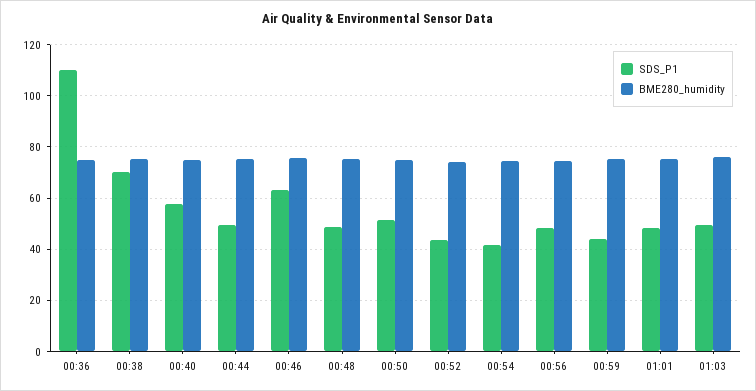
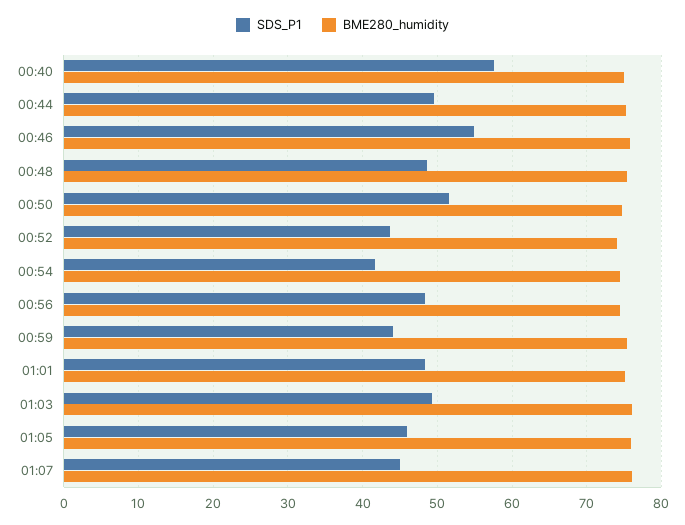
SDS_P1, 00:36: 110 -> none
BME280_humidity, 00:36: 75 -> none
SDS_P1, 00:38: 70 -> none
BME280_humidity, 00:38: 75 -> none
SDS_P1, 00:46: 62.5 -> 55
SDS_P1, 01:05: none -> 46
BME280_humidity, 01:05: none -> 76
SDS_P1, 01:07: none -> 45
BME280_humidity, 01:07: none -> 76

